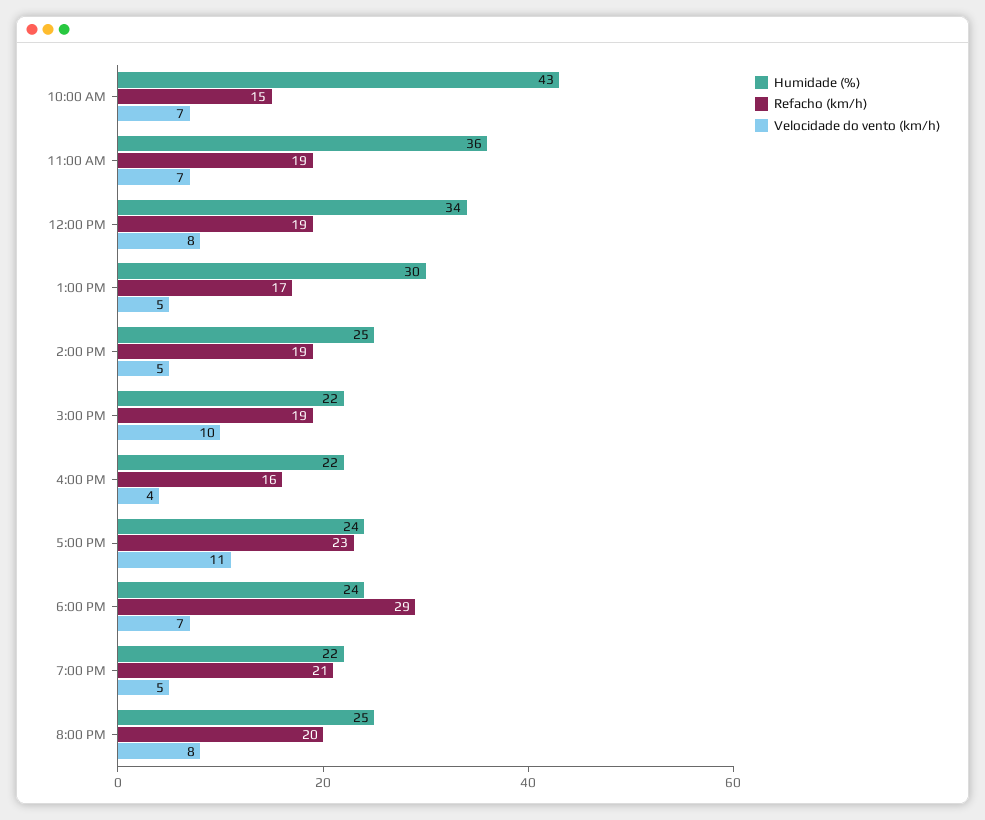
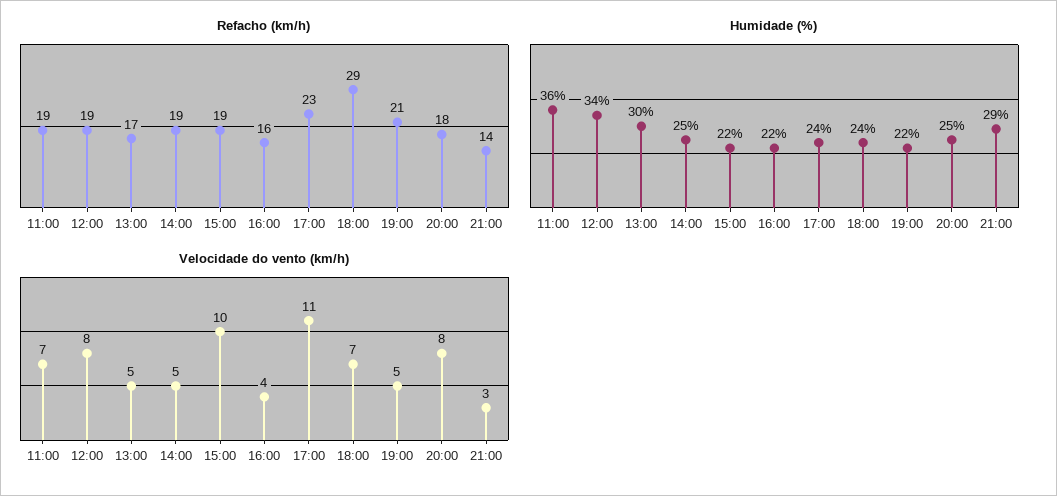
Humidade (%), 10:00 AM: 43 -> none
Refacho (km/h), 10:00 AM: 15 -> none
Velocidade do vento (km/h), 10:00 AM: 7 -> none
Refacho (km/h), 8:00 PM: 20 -> 18
Refacho (km/h), 21:00: none -> 14
Humidade (%), 21:00: none -> 29
Velocidade do vento (km/h), 21:00: none -> 3

